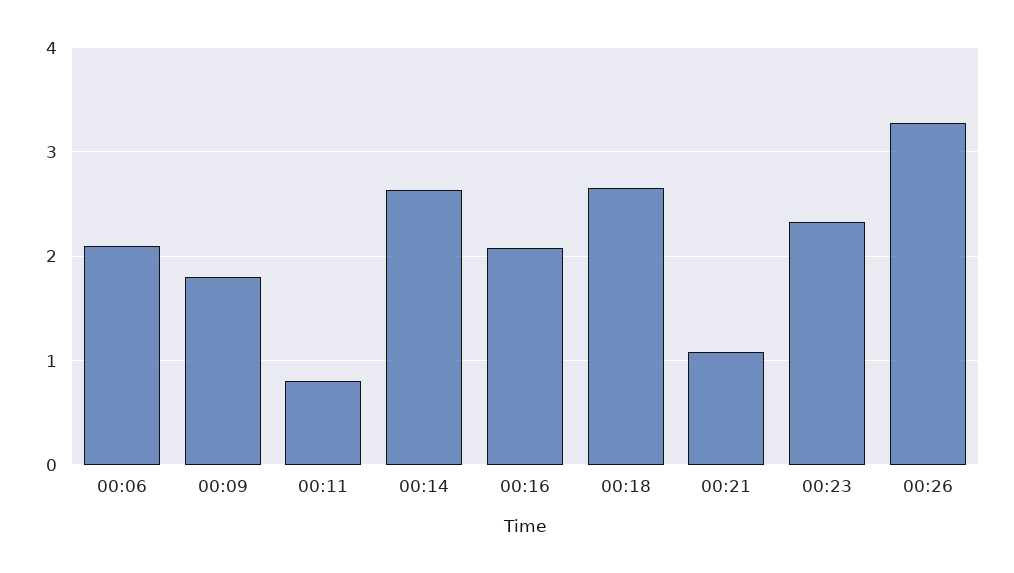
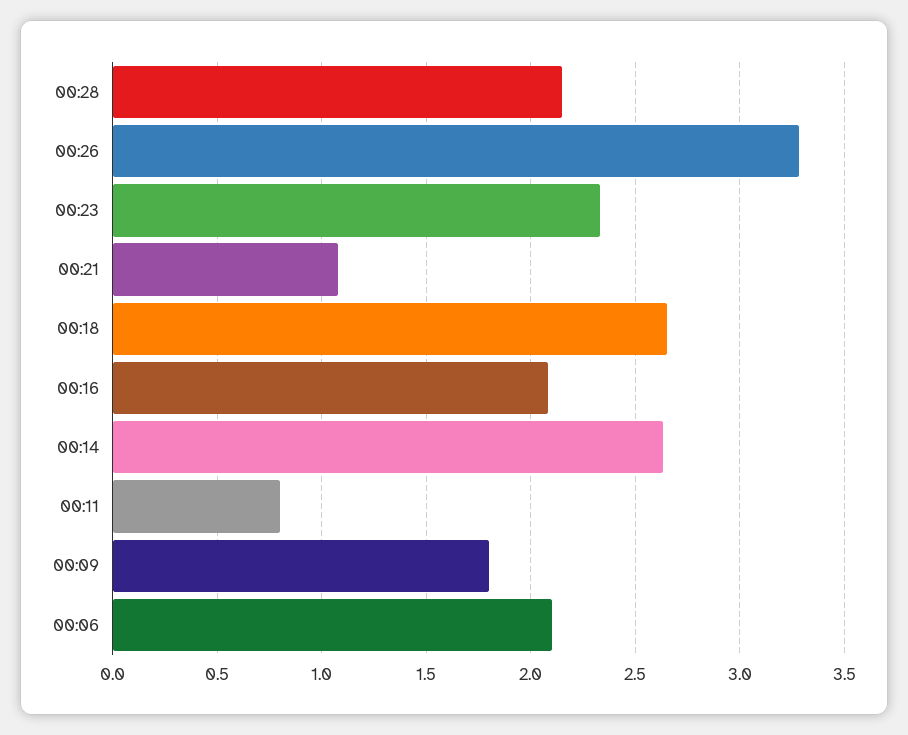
00:28: none -> 2.15

